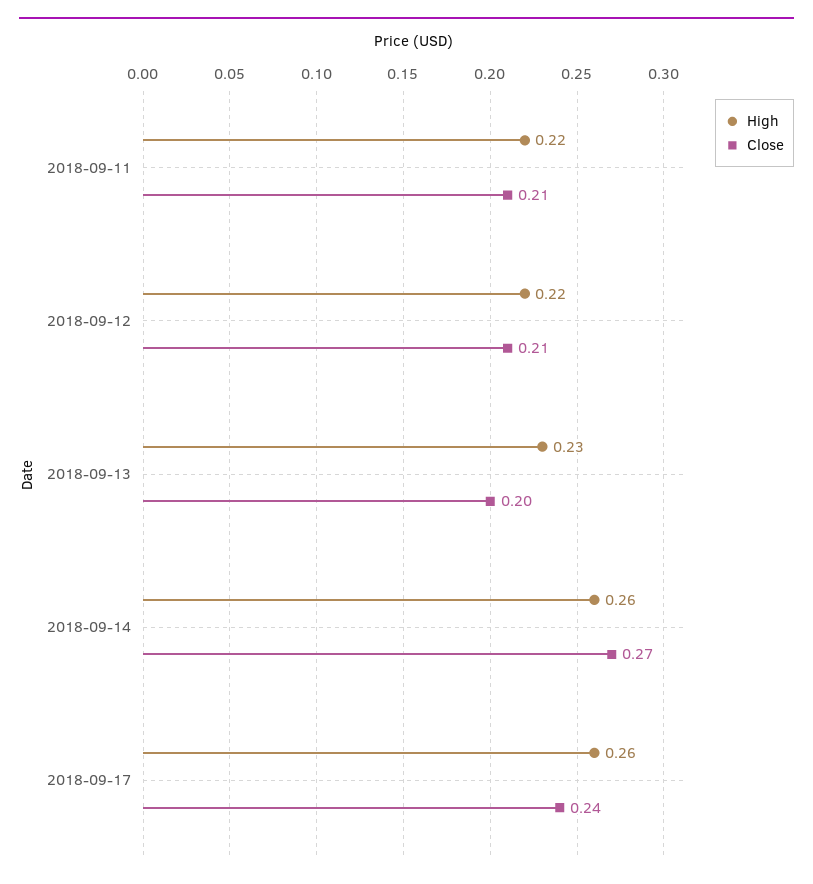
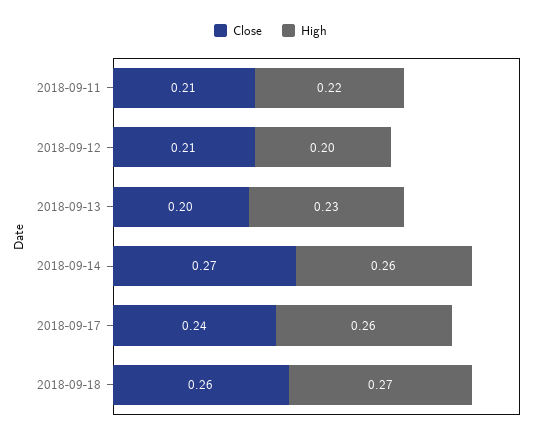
High, 2018-09-12: 0.22 -> 0.2
Close, 2018-09-18: none -> 0.26
High, 2018-09-18: none -> 0.27

